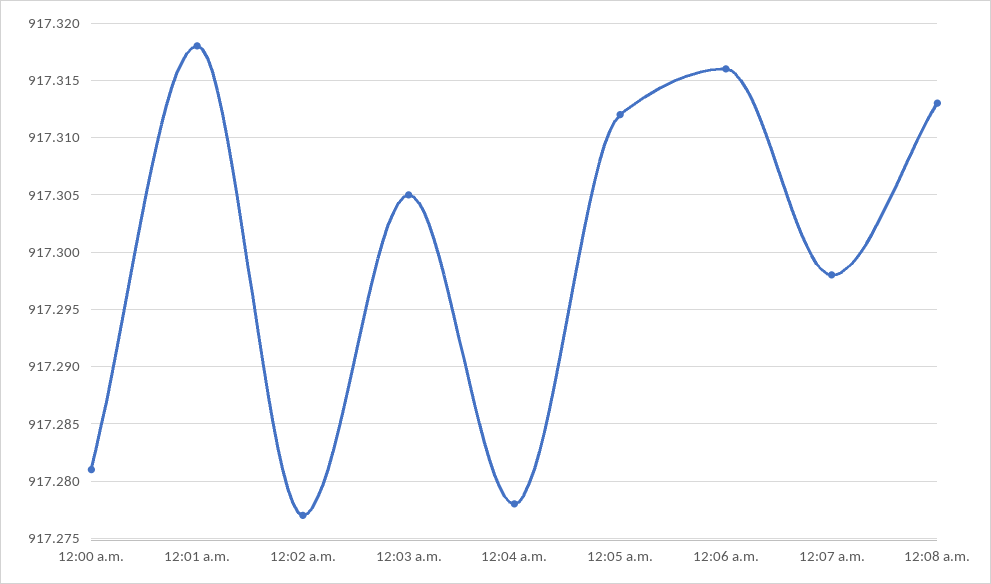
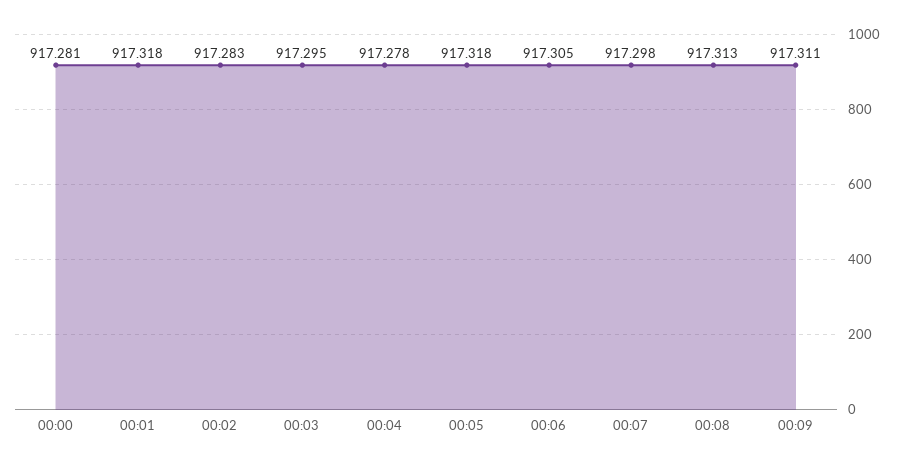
12:02 a.m.: 917.277 -> 917.283
12:03 a.m.: 917.305 -> 917.295
12:05 a.m.: 917.312 -> 917.318
12:06 a.m.: 917.316 -> 917.305
00:09: none -> 917.311

